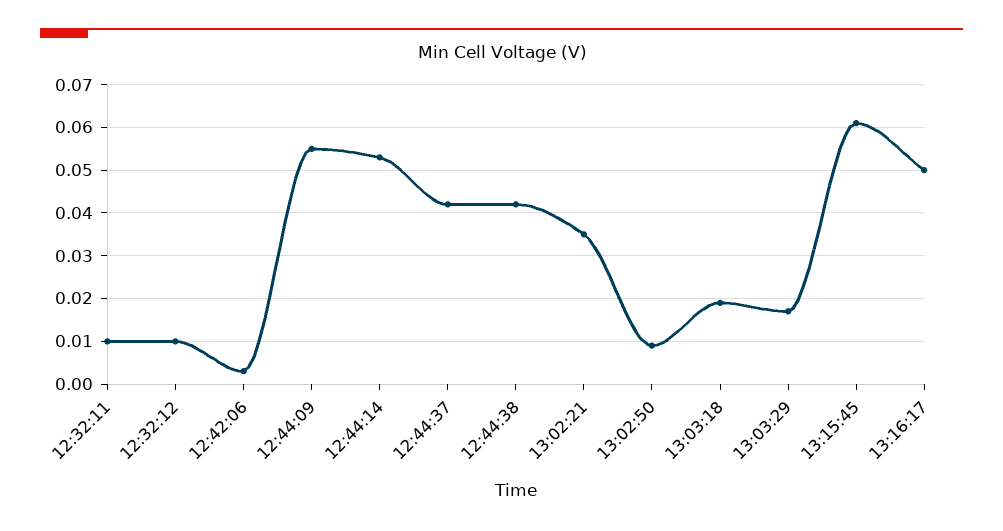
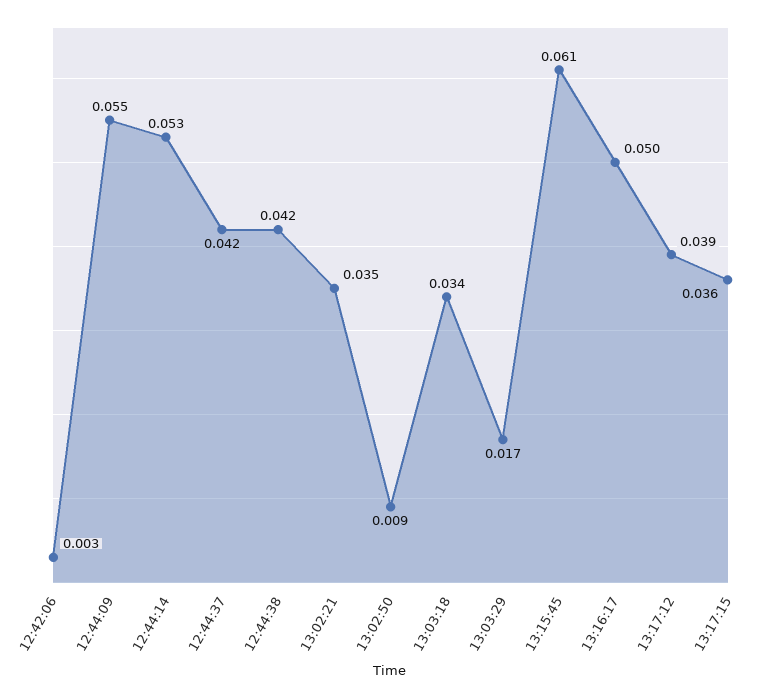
12:32:11: 0.01 -> none
12:32:12: 0.01 -> none
13:03:18: 0.02 -> 0.034
13:17:12: none -> 0.039
13:17:15: none -> 0.036

